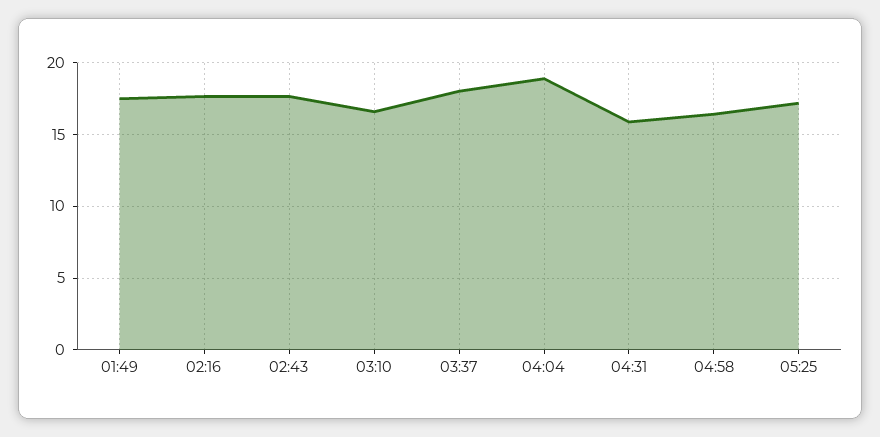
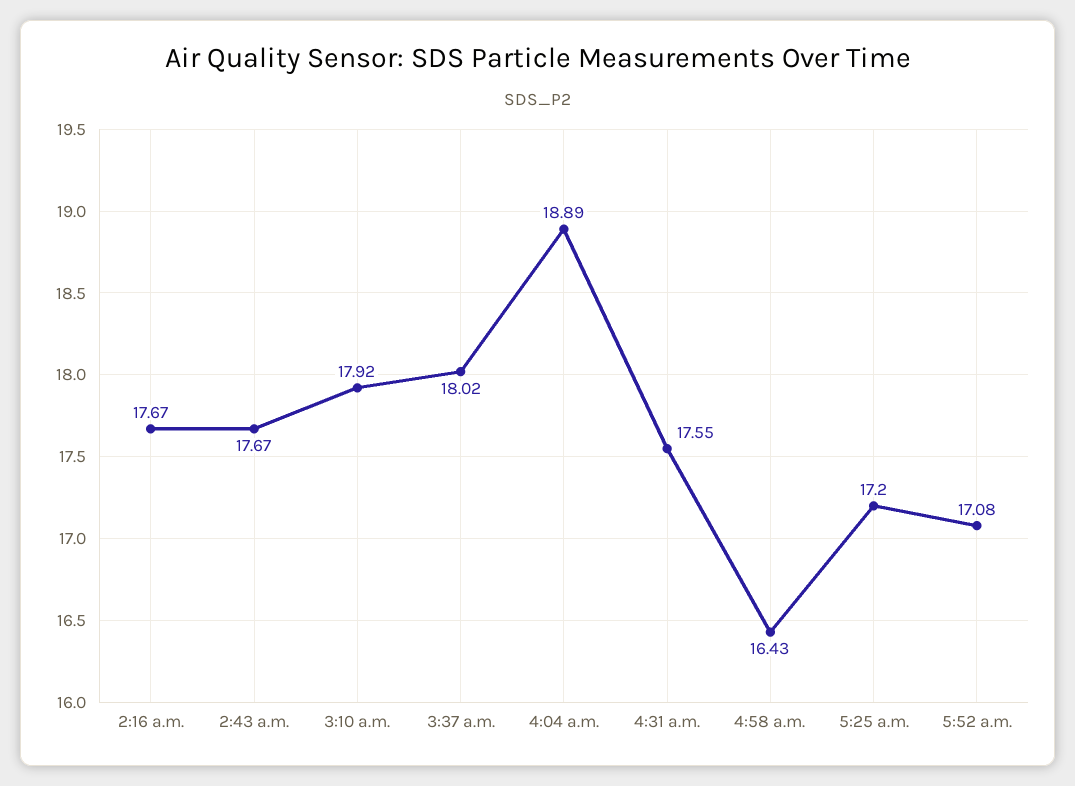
01:49: 17.5 -> none
03:10: 16.5 -> 17.92
04:31: 16 -> 17.55
5:52 a.m.: none -> 17.08

